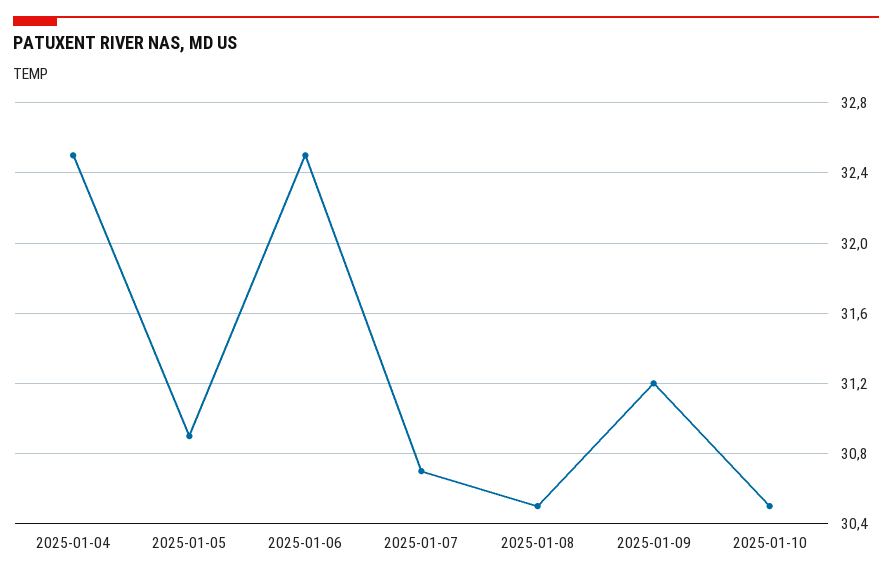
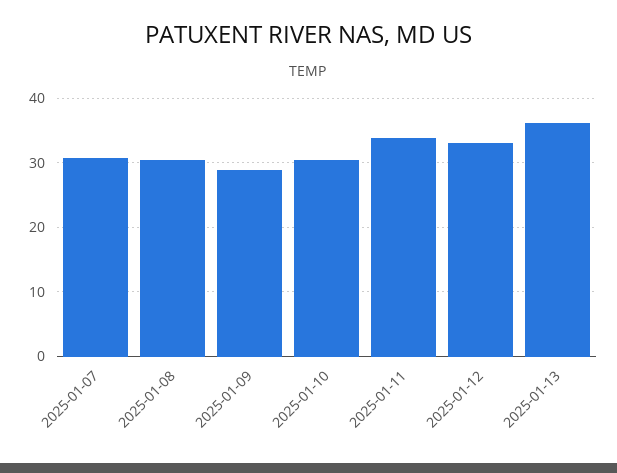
2025-01-04: 32.5 -> none
2025-01-05: 30.9 -> none
2025-01-06: 32.5 -> none
2025-01-09: 31.2 -> 29
2025-01-11: none -> 34
2025-01-12: none -> 33
2025-01-13: none -> 36

